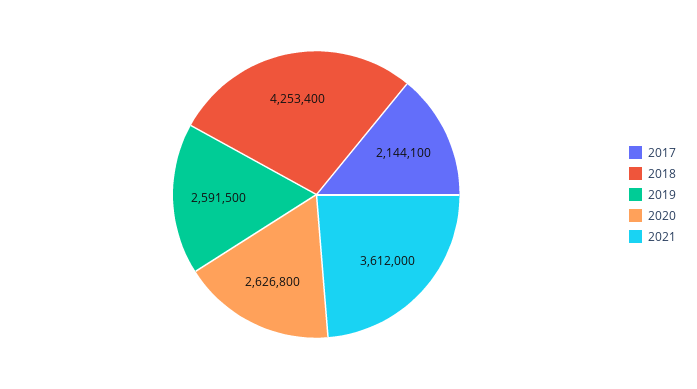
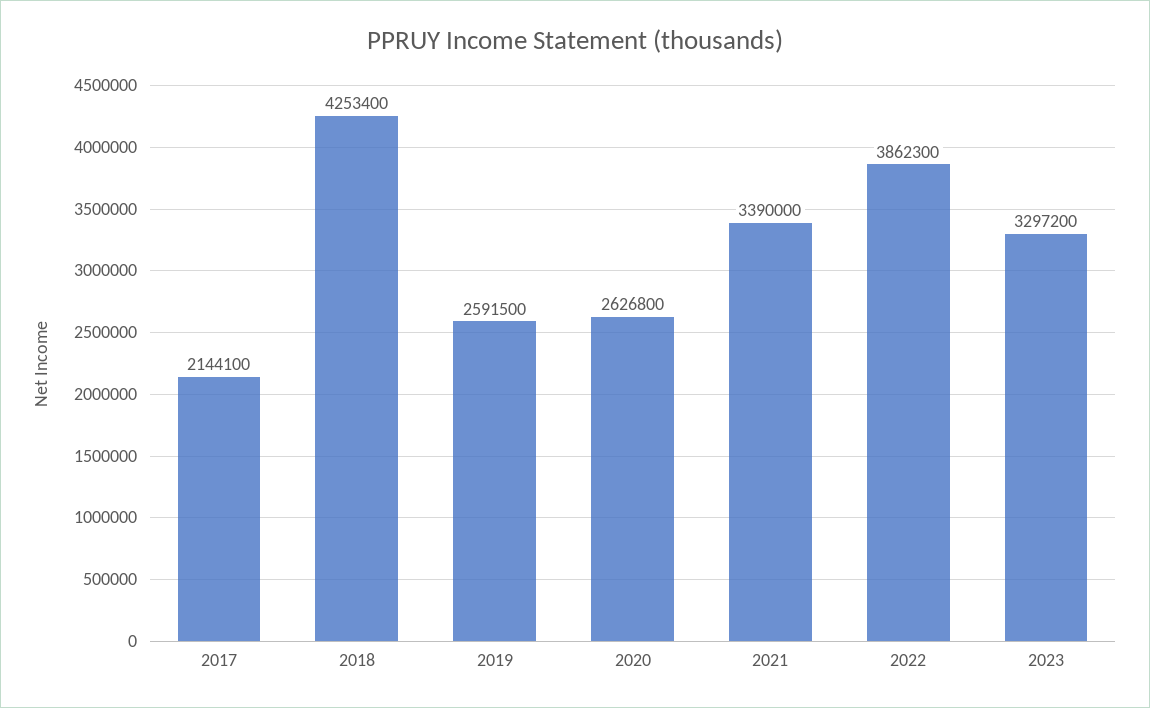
2021: 3612000 -> 3390000
2022: none -> 3862300
2023: none -> 3297200

